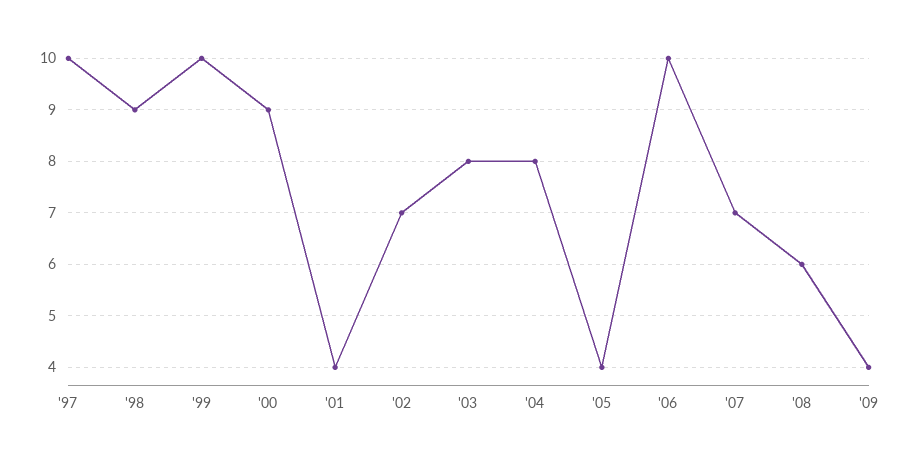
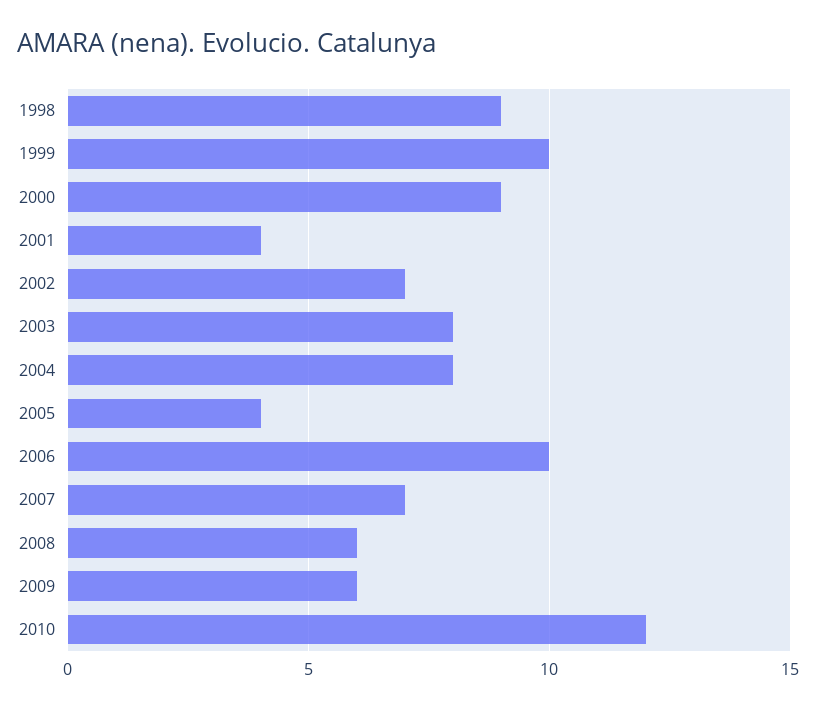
'97: 10 -> none
'09: 4 -> 6
2010: none -> 12

